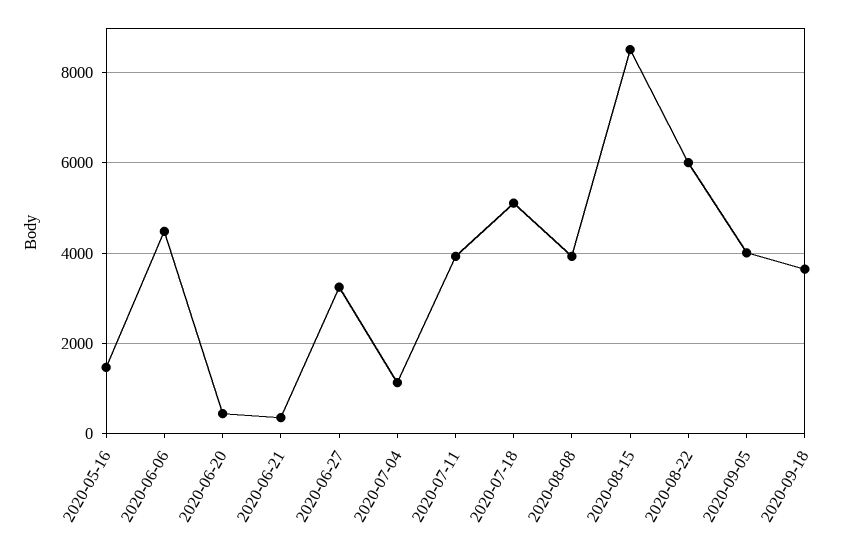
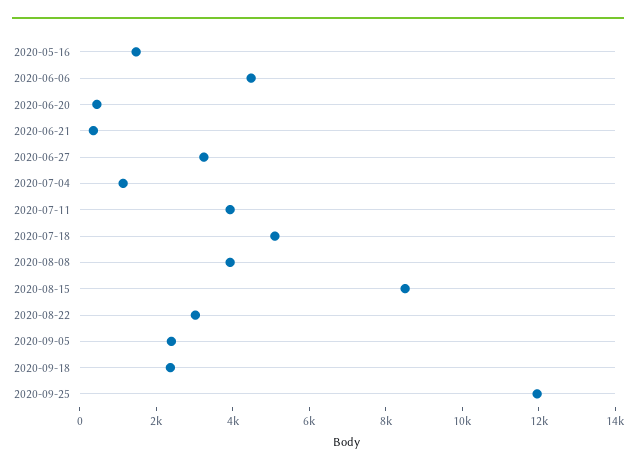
2020-08-22: 6000 -> 3000
2020-09-05: 4000 -> 2500
2020-09-18: 3600 -> 2500
2020-09-25: none -> 12000

